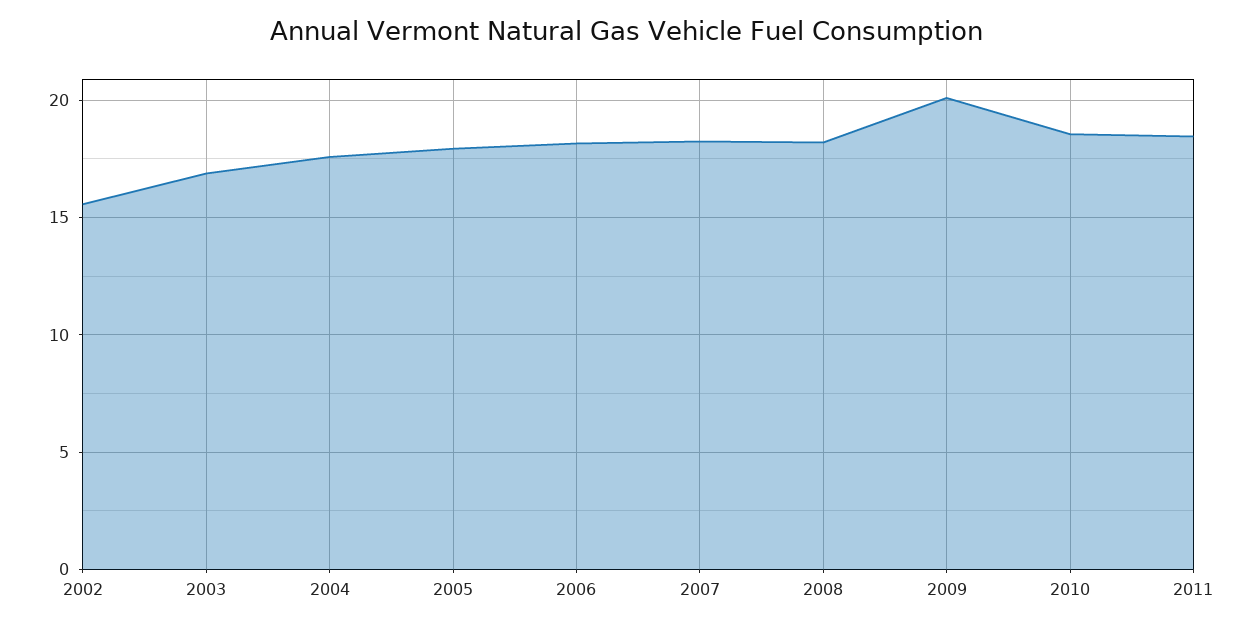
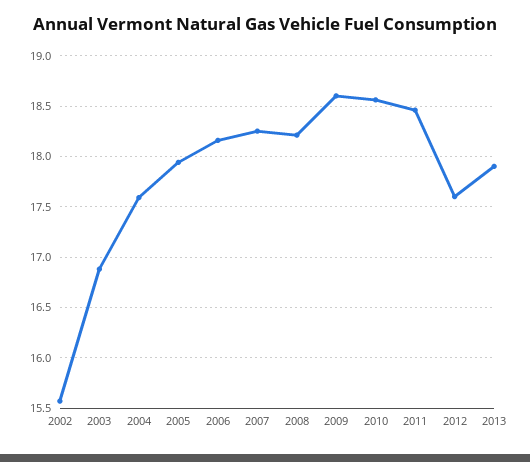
2009: 20 -> 18.6
2012: none -> 17.6
2013: none -> 17.9

